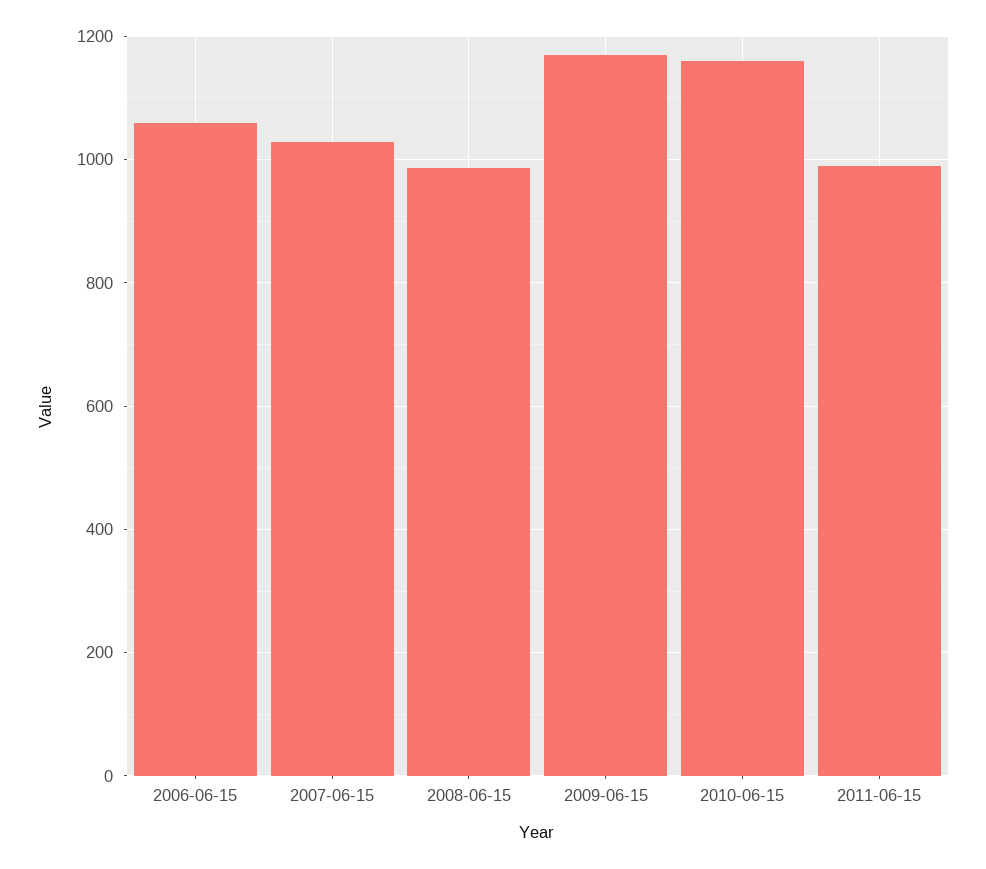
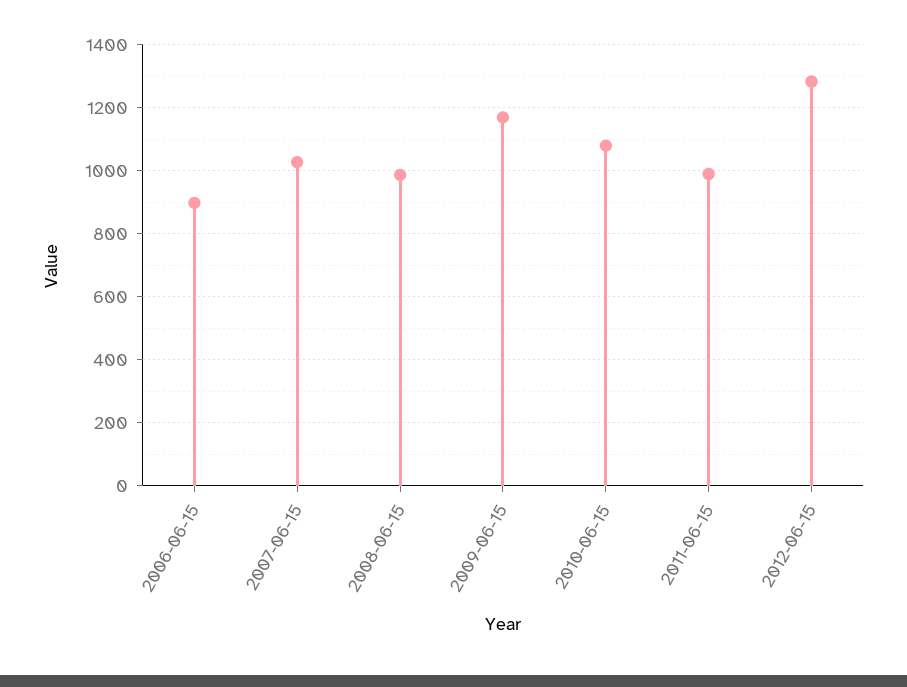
2006-06-15: 1060 -> 900
2010-06-15: 1160 -> 1080
2012-06-15: none -> 1280

